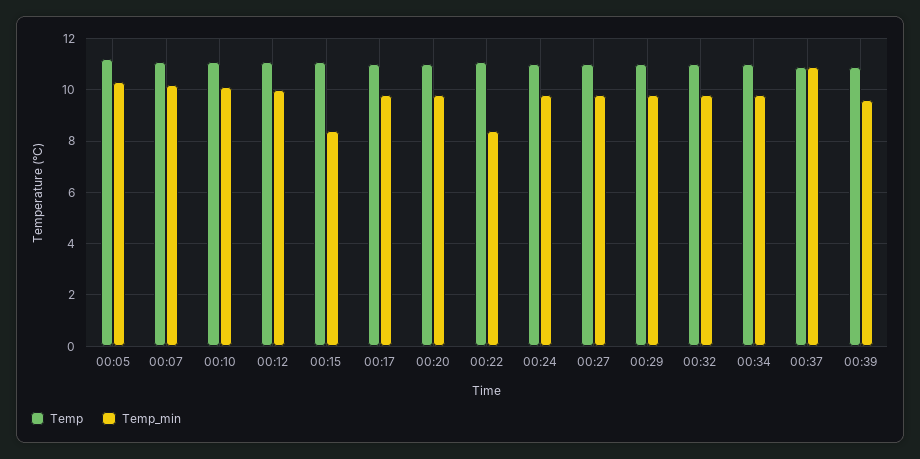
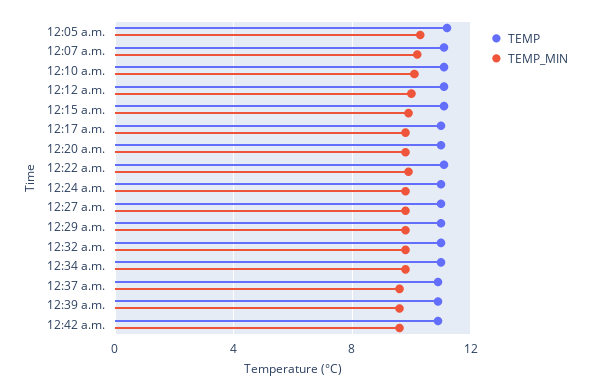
Temp_min, 00:15: 8.5 -> 10
Temp_min, 00:22: 8.5 -> 10
Temp_min, 00:37: 11 -> 9.5
Temp, 12:42 a.m.: none -> 11
Temp_min, 12:42 a.m.: none -> 9.5

